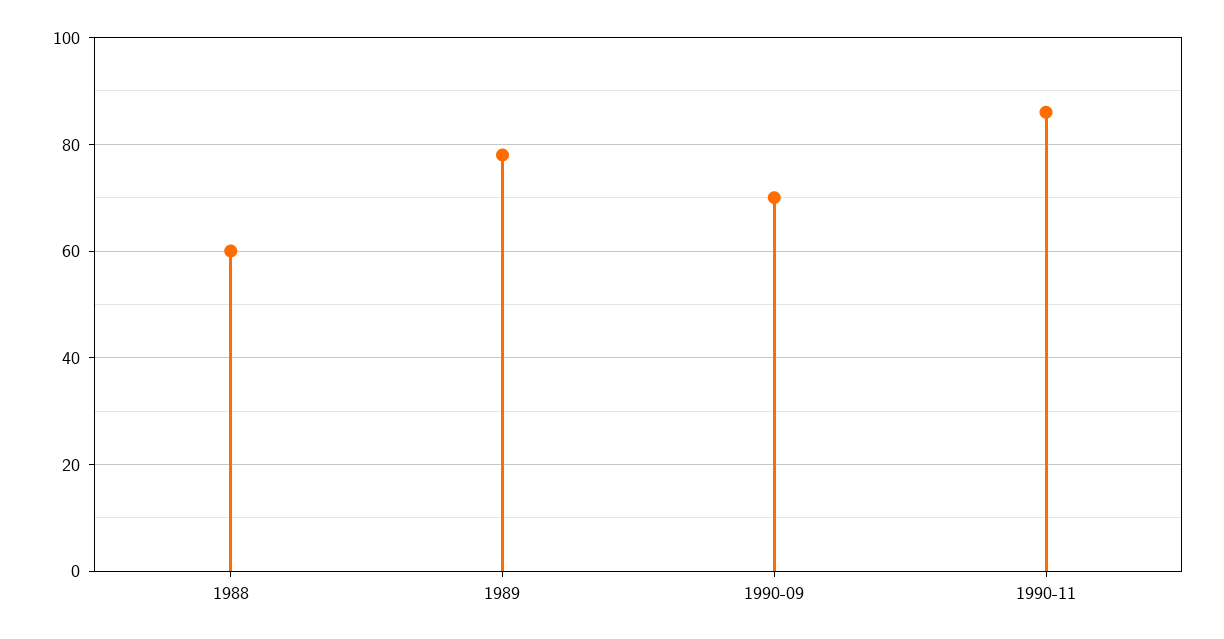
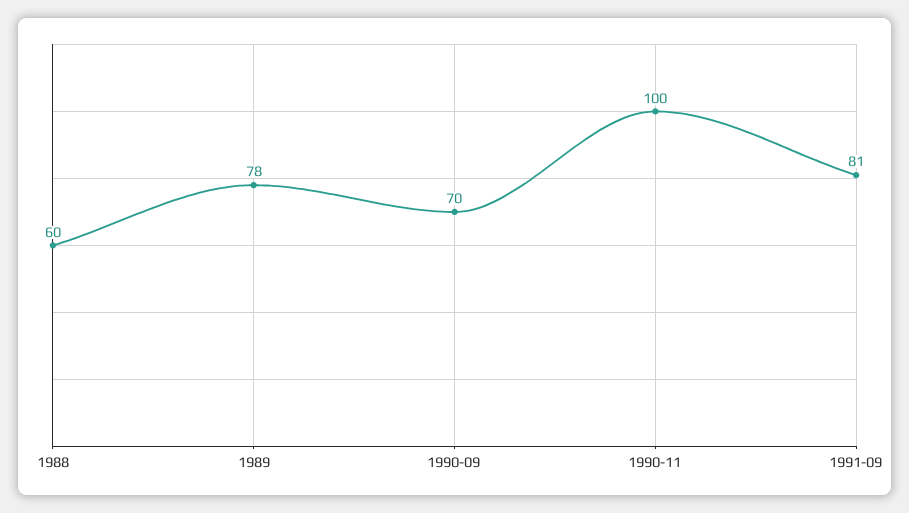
1990-11: 85 -> 100
1991-09: none -> 81

